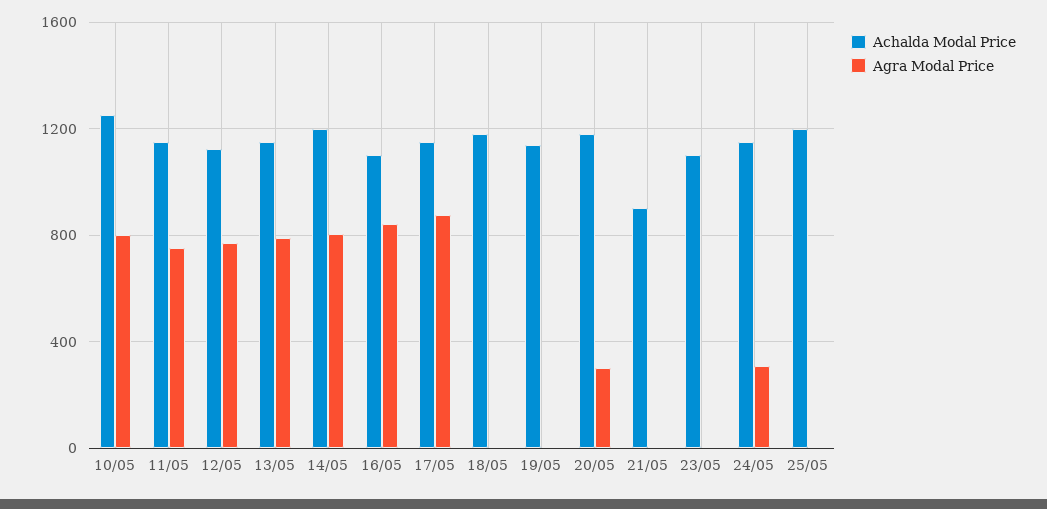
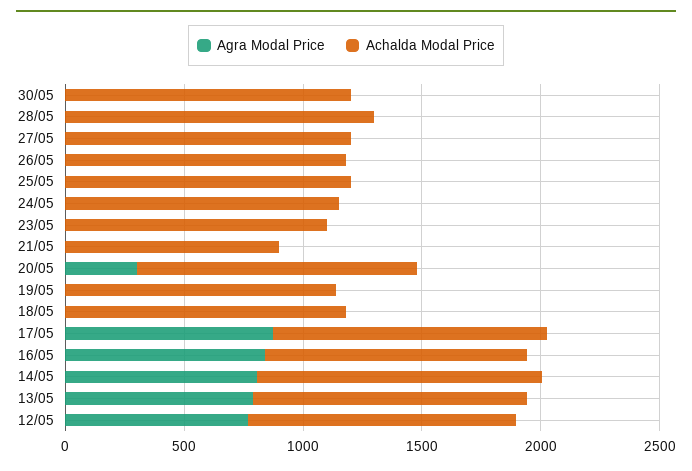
Achalda Modal Price, 10/05: 1250 -> none
Agra Modal Price, 10/05: 800 -> none
Achalda Modal Price, 11/05: 1150 -> none
Agra Modal Price, 11/05: 750 -> none
Agra Modal Price, 24/05: 300 -> 0
Agra Modal Price, 30/05: none -> 0
Achalda Modal Price, 30/05: none -> 1200
Agra Modal Price, 28/05: none -> 0
Achalda Modal Price, 28/05: none -> 1300
Agra Modal Price, 27/05: none -> 0
Achalda Modal Price, 27/05: none -> 1200
Agra Modal Price, 26/05: none -> 0
Achalda Modal Price, 26/05: none -> 1200

